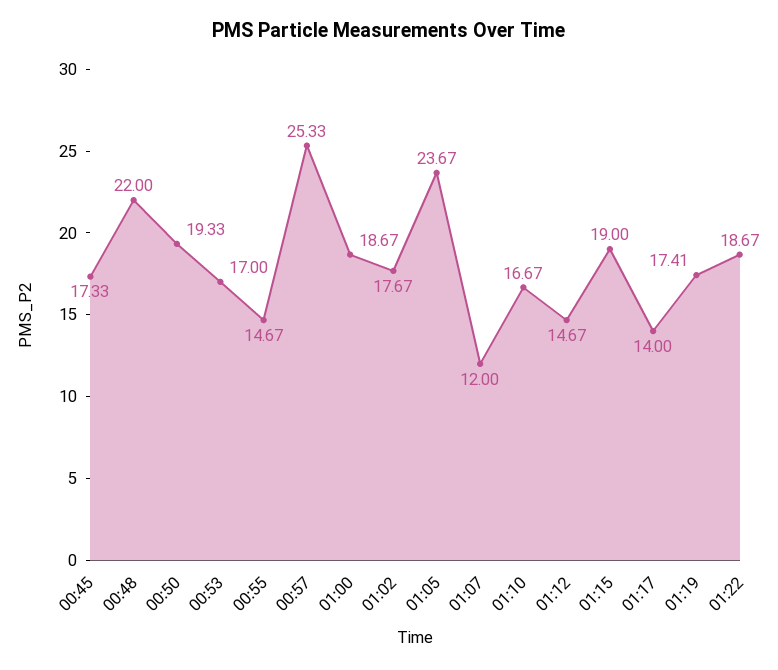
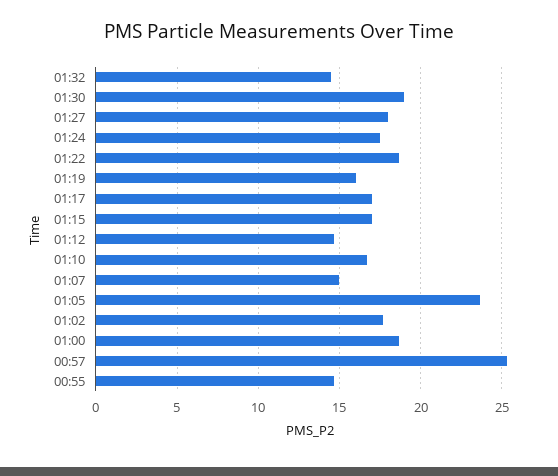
00:45: 17.33 -> none
00:48: 22 -> none
00:50: 19.33 -> none
00:53: 17 -> none
01:07: 12 -> 15
01:15: 19 -> 17
01:17: 14 -> 17
01:19: 17.41 -> 16
01:32: none -> 14.5
01:30: none -> 19
01:27: none -> 18
01:24: none -> 17.5

